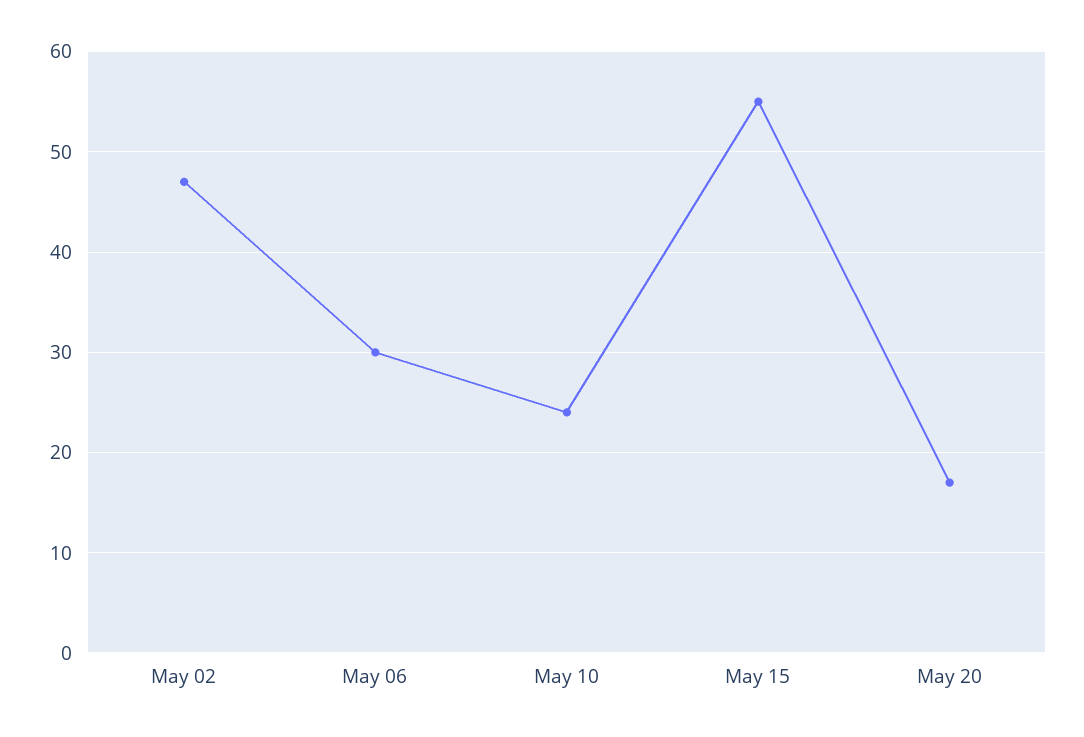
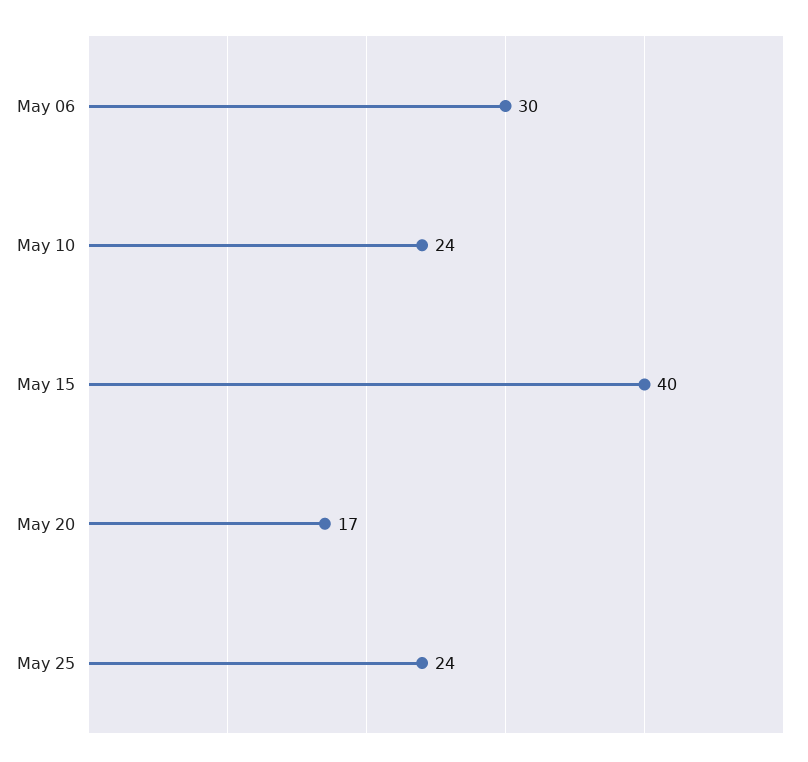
May 02: 47 -> none
May 15: 55 -> 40
May 25: none -> 24

